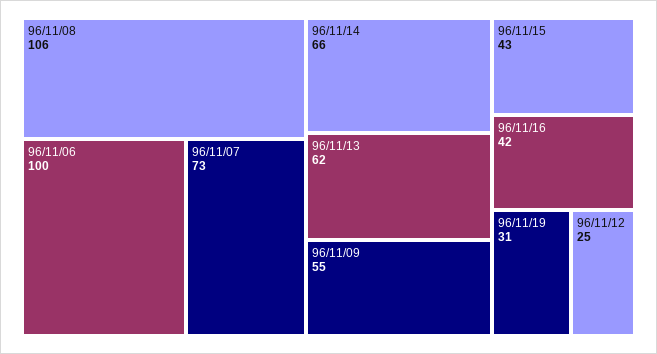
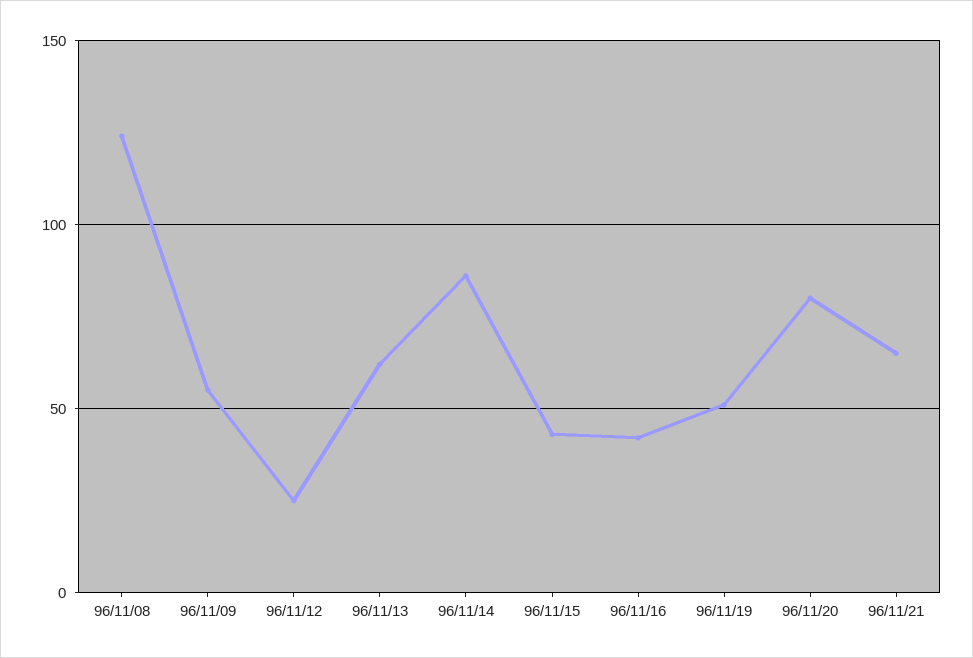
96/11/08: 106 -> 125
96/11/06: 100 -> none
96/11/07: 73 -> none
96/11/14: 66 -> 85
96/11/19: 31 -> 50
96/11/20: none -> 80
96/11/21: none -> 65

